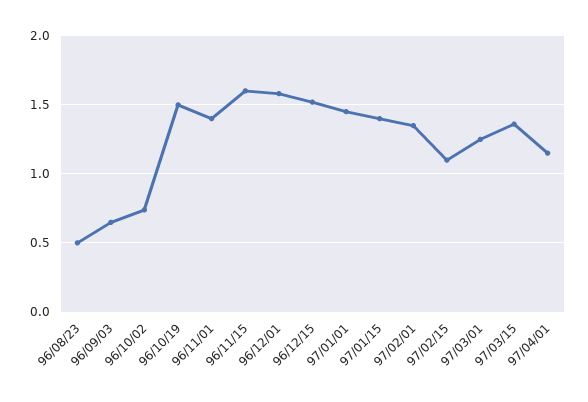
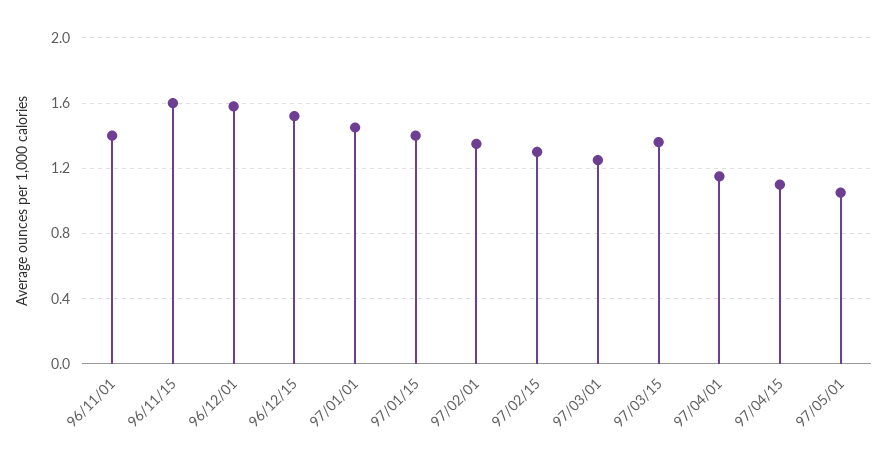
96/08/23: 0.5 -> none
96/09/03: 0.65 -> none
96/10/02: 0.75 -> none
96/10/19: 1.5 -> none
97/02/15: 1.1 -> 1.3
97/04/15: none -> 1.1
97/05/01: none -> 1.05

